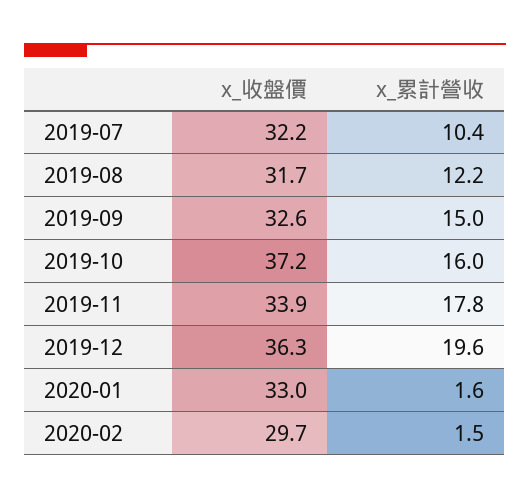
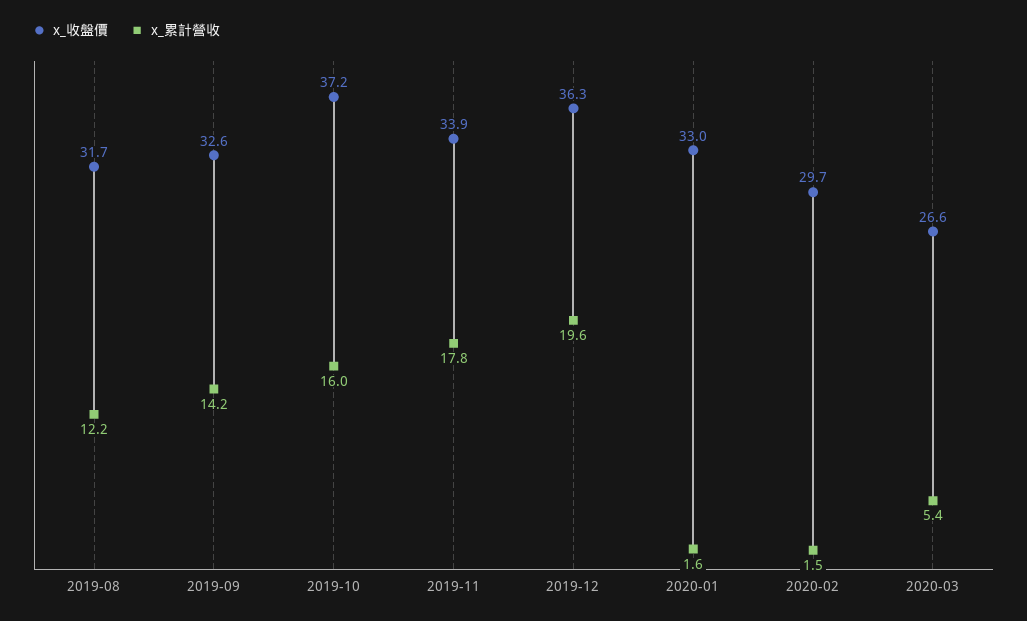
x_收盤價, 2019-07: 32.2 -> none
x_累計營收, 2019-07: 10.4 -> none
x_累計營收, 2019-09: 15 -> 14.2
x_收盤價, 2020-03: none -> 26.6
x_累計營收, 2020-03: none -> 5.4

